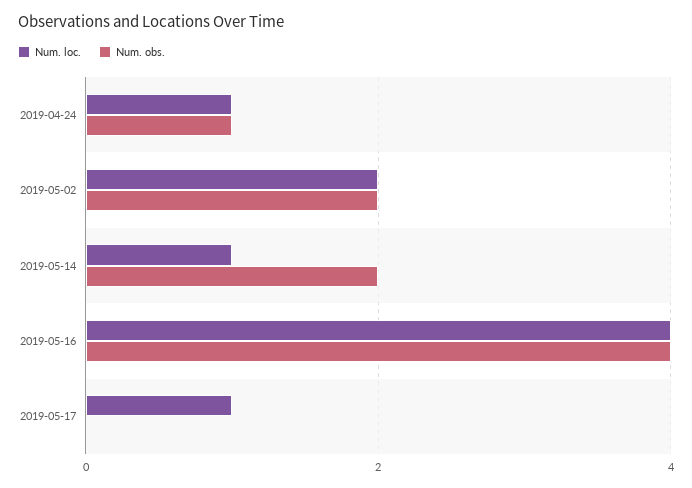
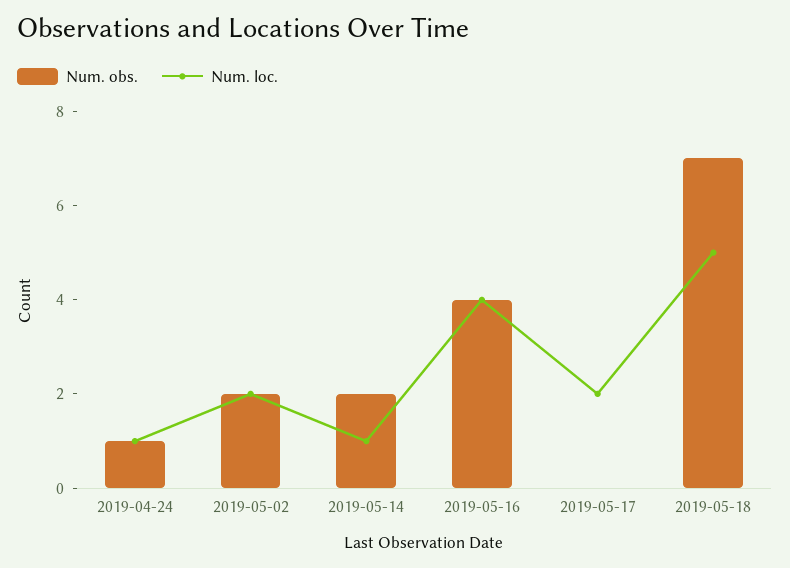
Num. loc., 2019-05-17: 1 -> 2
Num. obs., 2019-05-18: none -> 7
Num. loc., 2019-05-18: none -> 5

